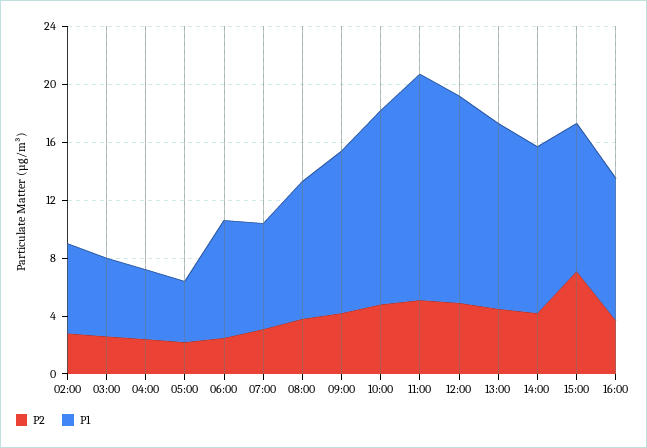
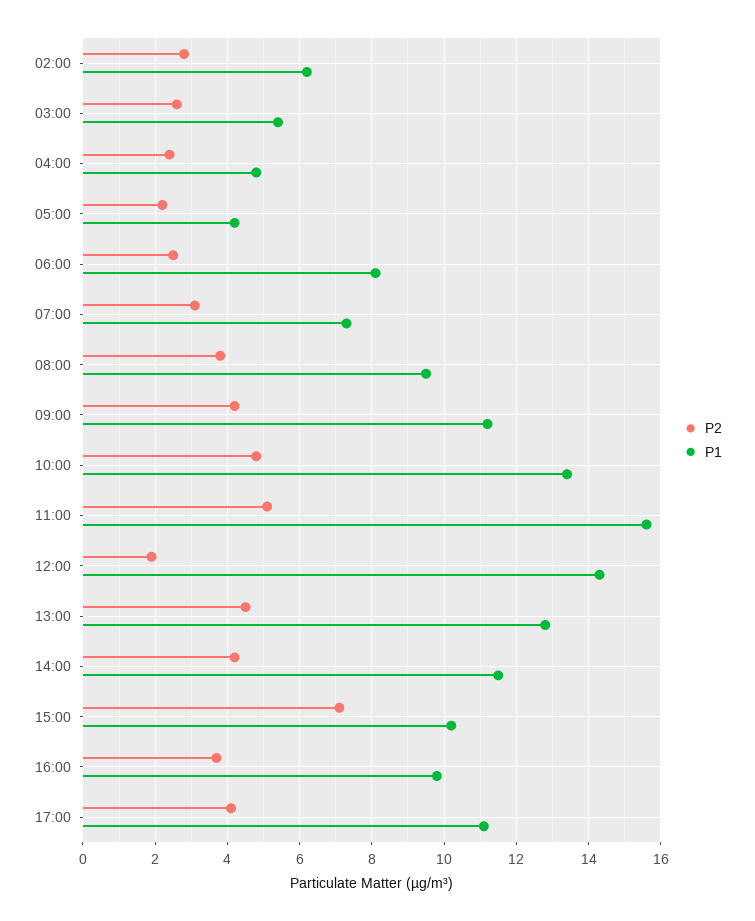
P2, 12:00: 5 -> 2
P2, 17:00: none -> 4
P1, 17:00: none -> 11

